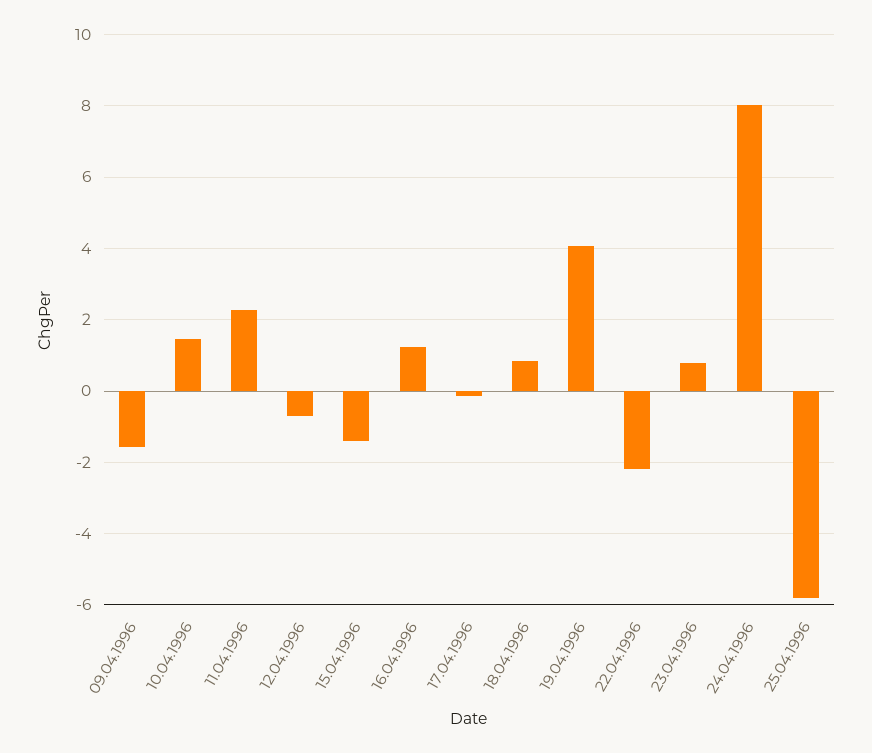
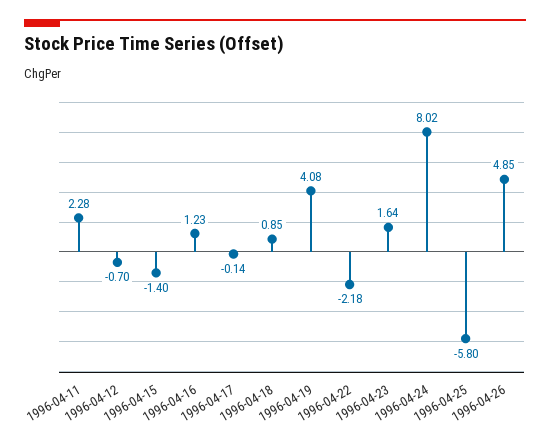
09.04.1996: -1.6 -> none
10.04.1996: 1.4 -> none
23.04.1996: 0.8 -> 1.64
1996-04-26: none -> 4.85

